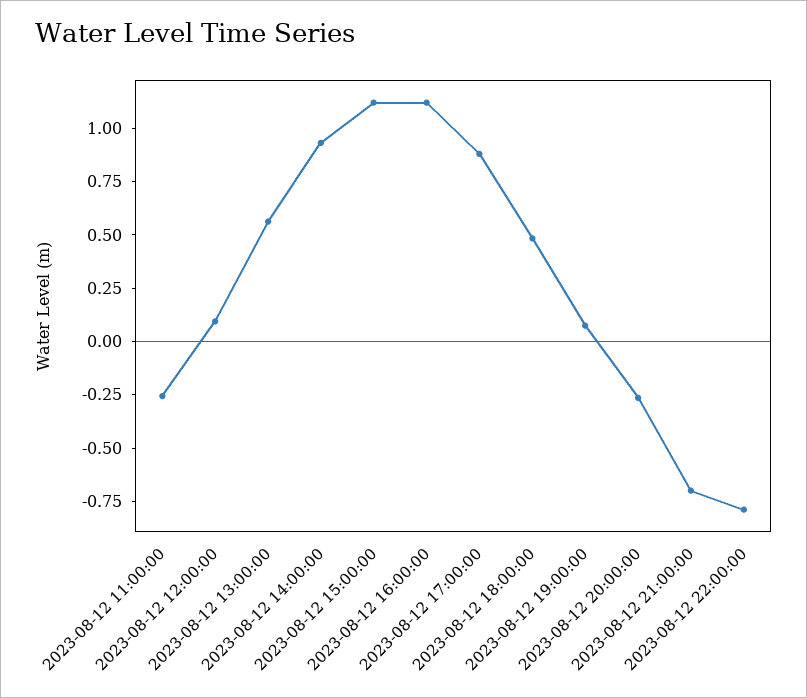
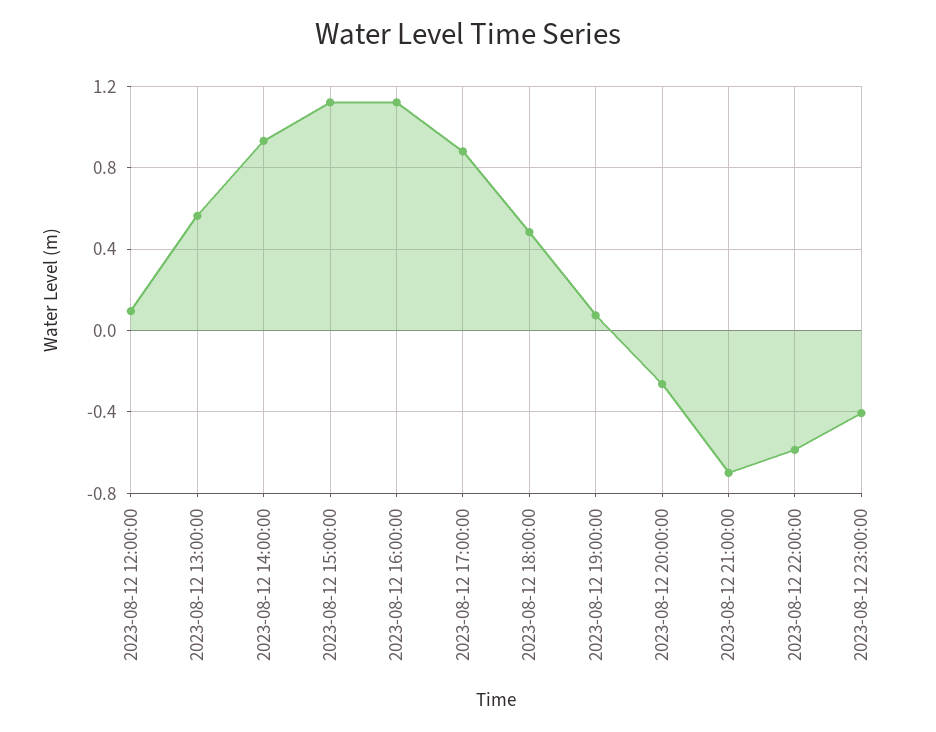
2023-08-12 11:00:00: -0.25 -> none
2023-08-12 22:00:00: -0.8 -> -0.6
2023-08-12 23:00:00: none -> -0.4

